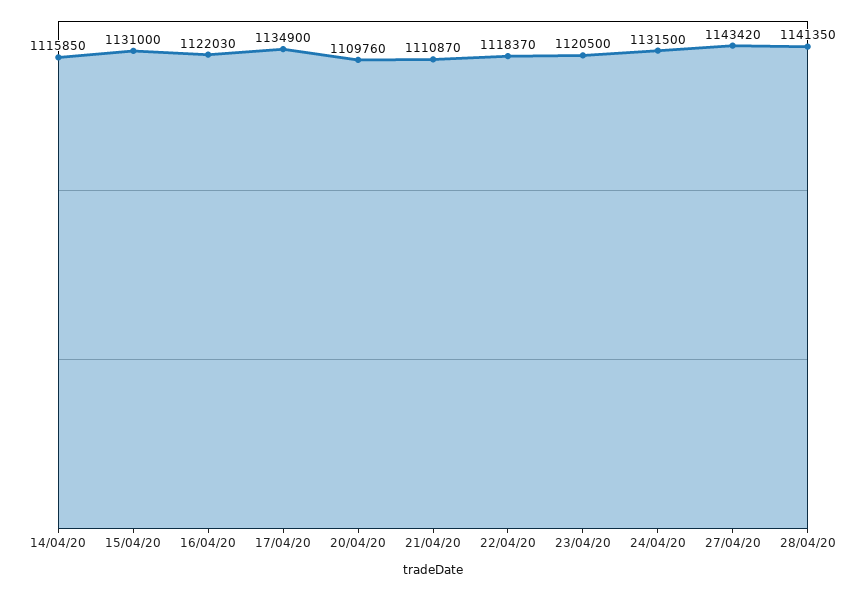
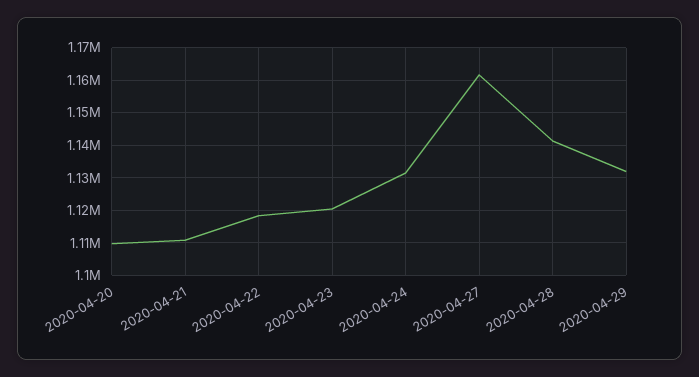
14/04/20: 1115850 -> none
15/04/20: 1131000 -> none
16/04/20: 1122030 -> none
17/04/20: 1134900 -> none
27/04/20: 1143420 -> 1162000
2020-04-29: none -> 1132000

